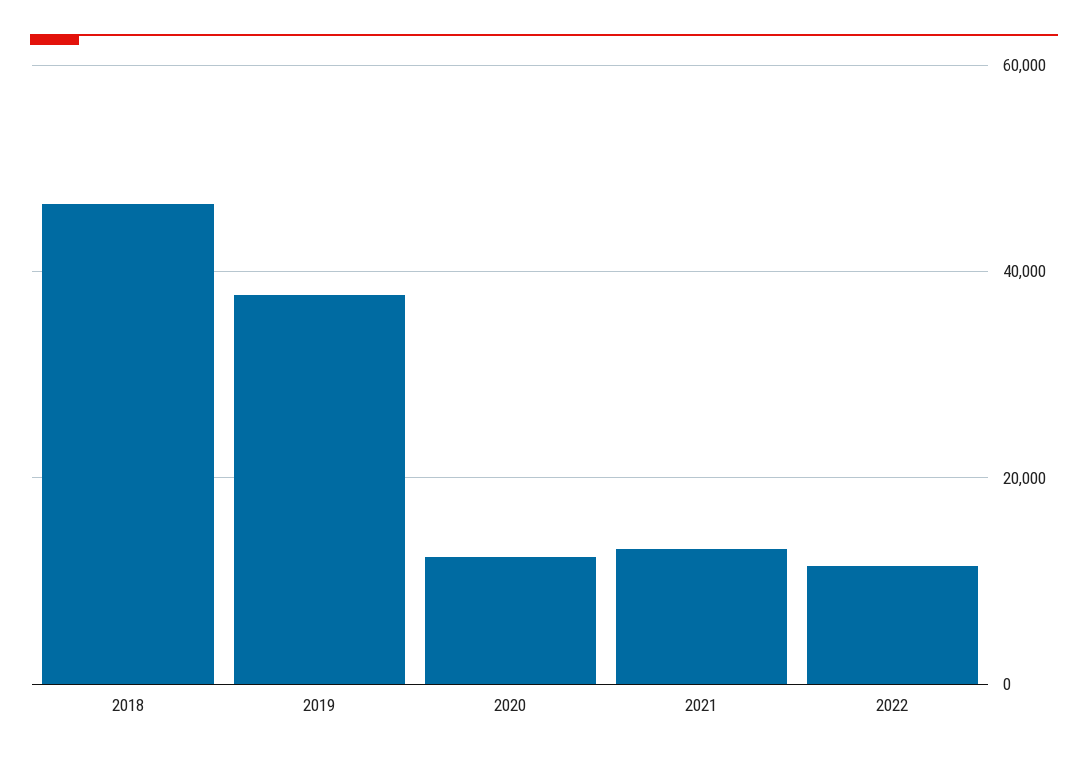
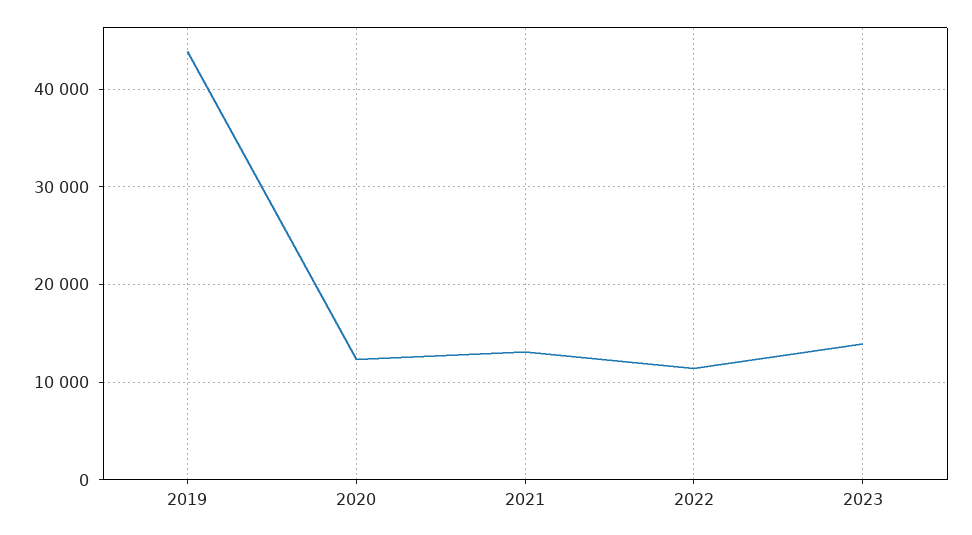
2018: 46000 -> none
2019: 38000 -> 44000
2023: none -> 14000

